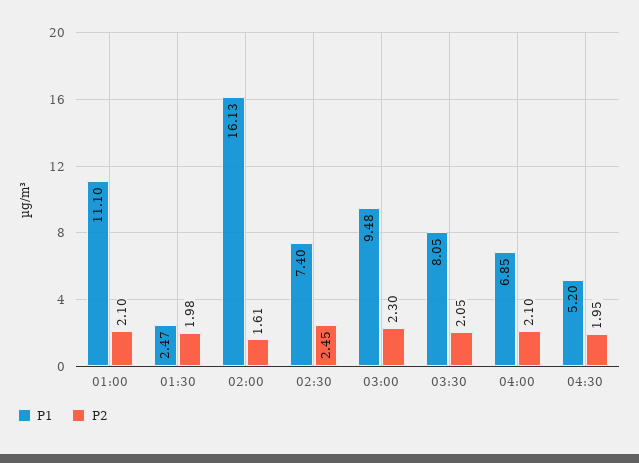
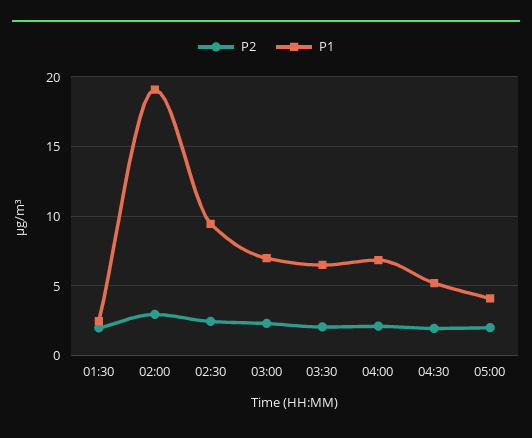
P1, 01:00: 11.1 -> none
P2, 01:00: 2.1 -> none
P1, 02:00: 16.13 -> 19
P2, 02:00: 1.61 -> 3
P1, 02:30: 7.4 -> 9.5
P1, 03:00: 9.48 -> 7
P1, 03:30: 8.05 -> 6.5
P2, 05:00: none -> 2
P1, 05:00: none -> 4

